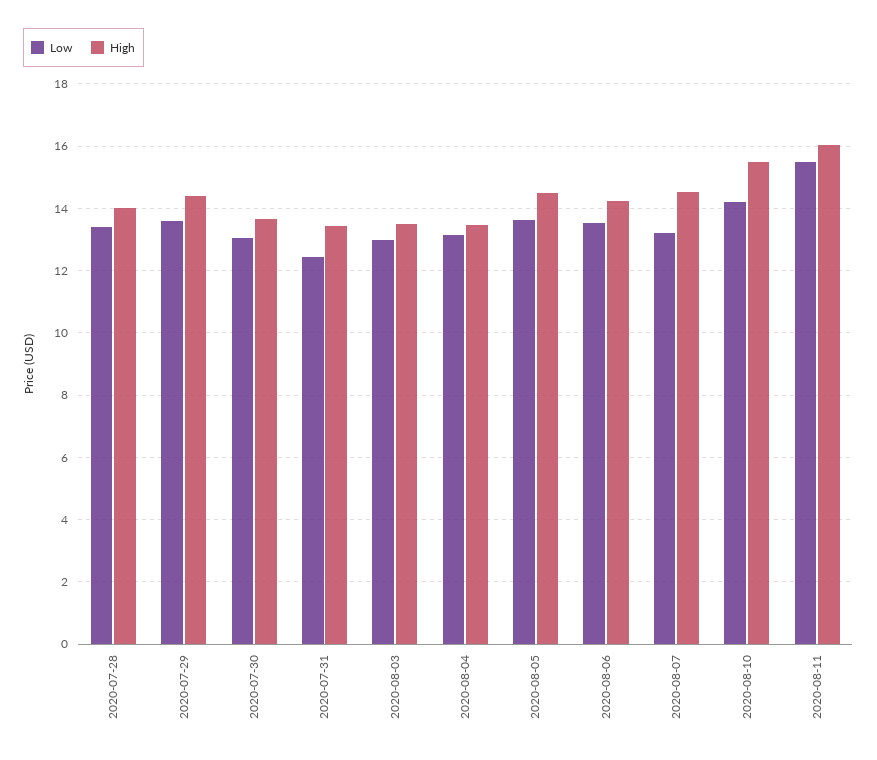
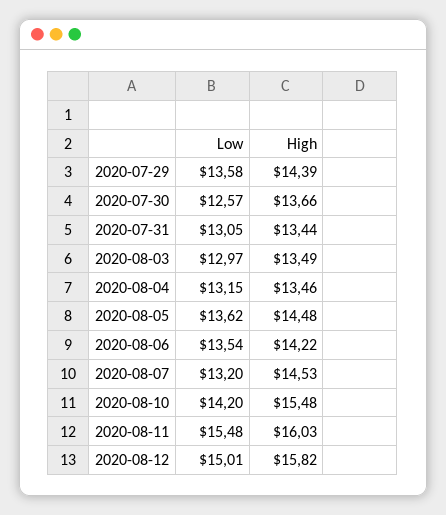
Low, 2020-07-28: 13.4 -> none
High, 2020-07-28: 14 -> none
Low, 2020-07-30: 13 -> 12.57
Low, 2020-07-31: 12.4 -> 13.05
Low, 2020-08-12: none -> 15.01
High, 2020-08-12: none -> 15.82

